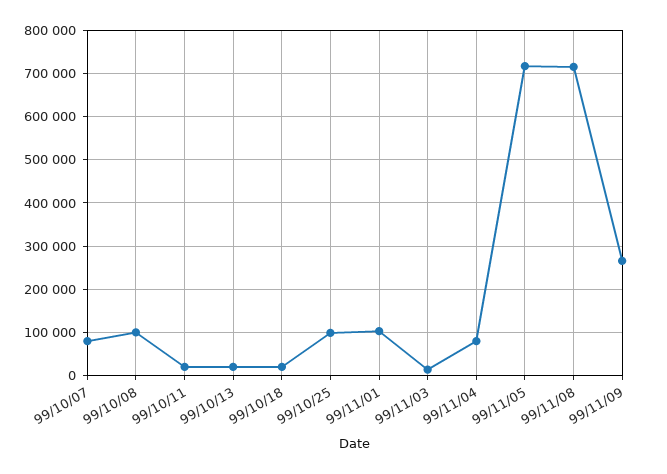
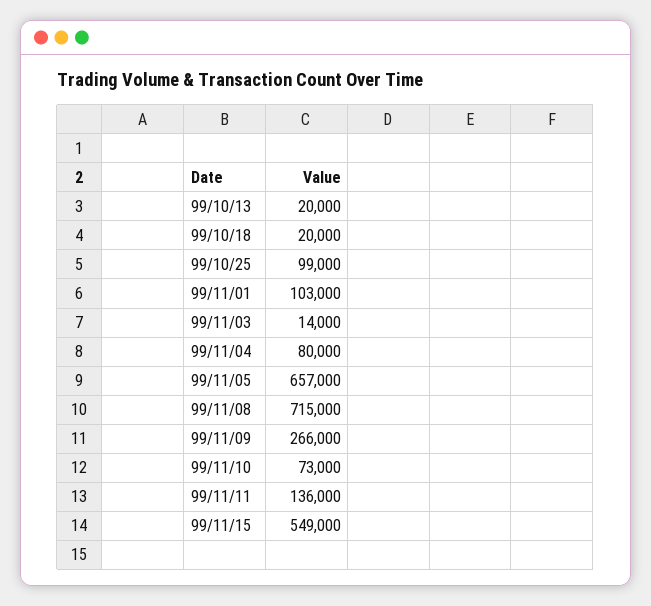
99/10/07: 80000 -> none
99/10/08: 100000 -> none
99/10/11: 20000 -> none
99/11/05: 720000 -> 657000
99/11/10: none -> 73000
99/11/11: none -> 136000
99/11/15: none -> 549000

